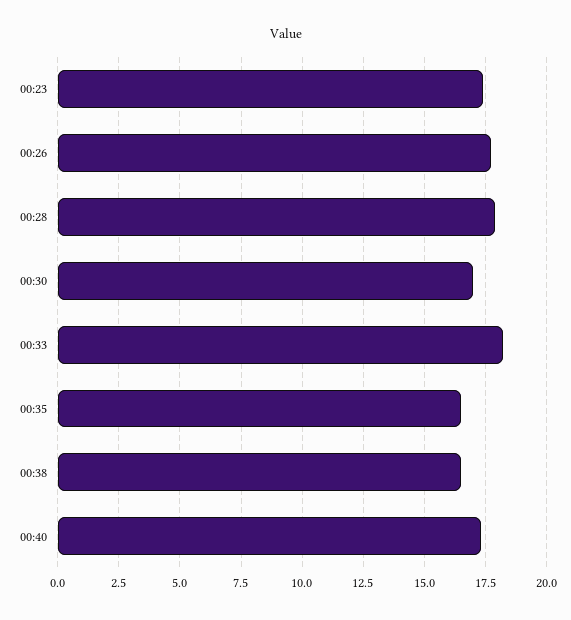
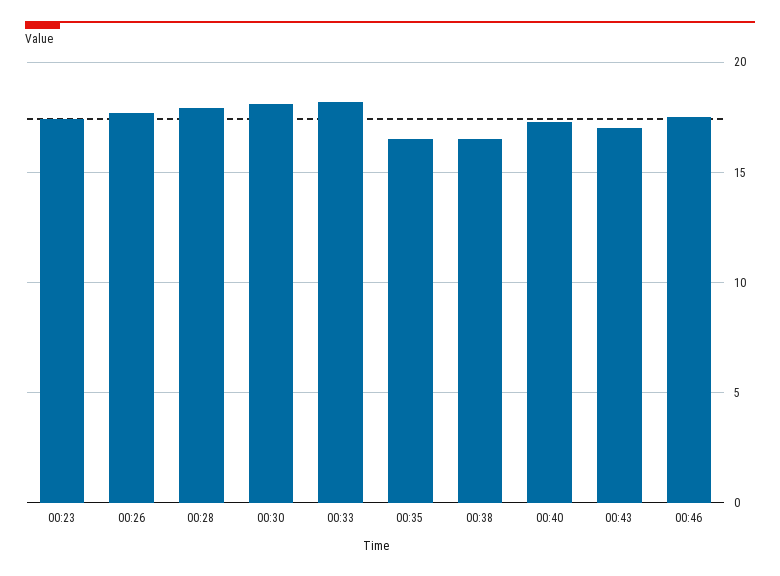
00:30: 17 -> 18
00:43: none -> 17
00:46: none -> 17.5

